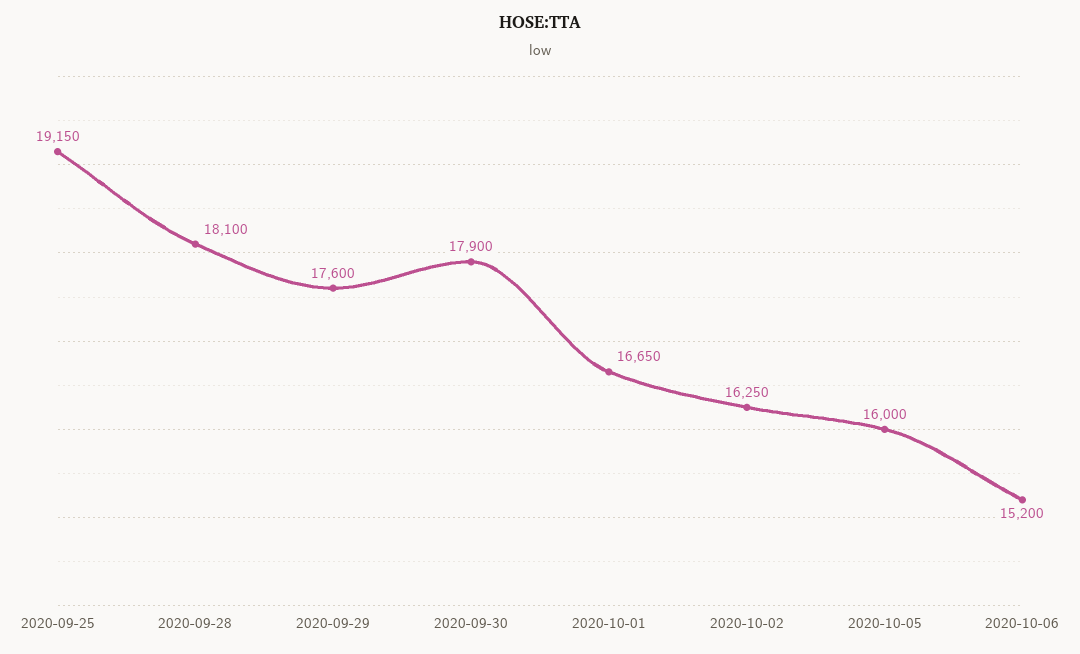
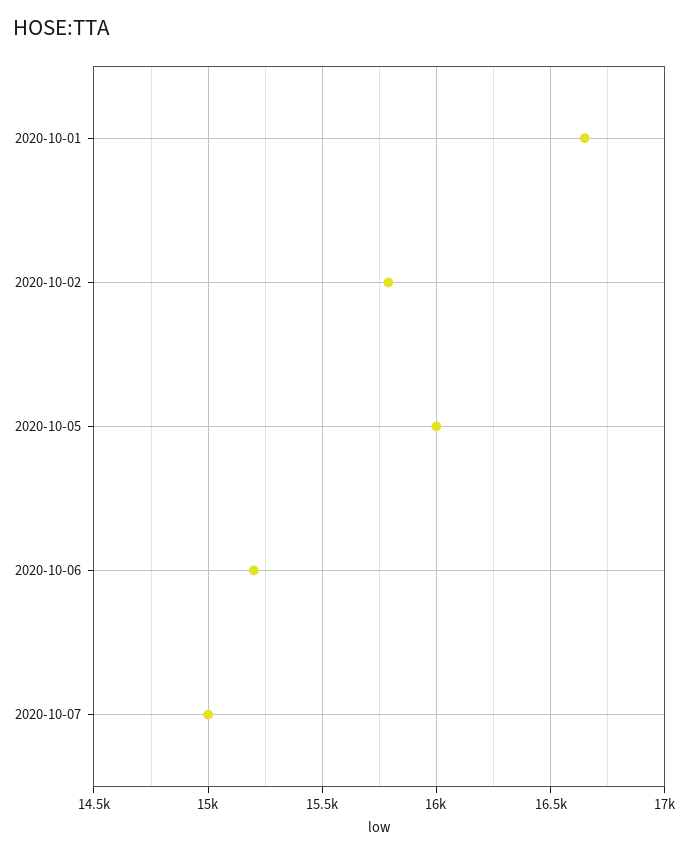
2020-09-25: 19150 -> none
2020-09-28: 18100 -> none
2020-09-29: 17600 -> none
2020-09-30: 17900 -> none
2020-10-02: 16250 -> 15800
2020-10-07: none -> 15000

